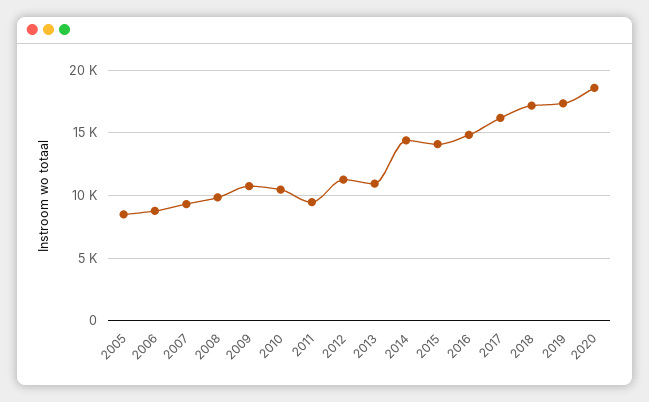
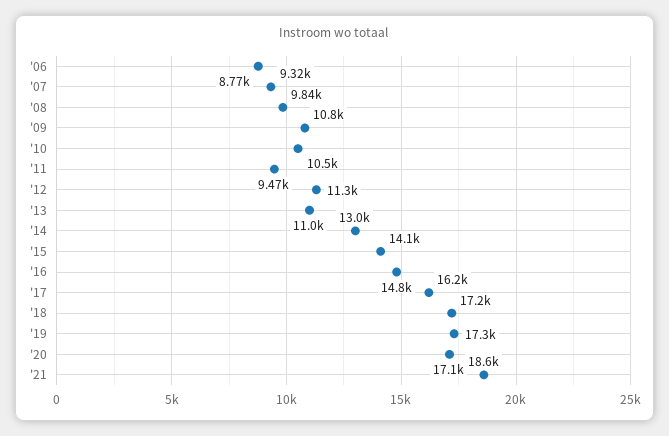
2005: 8500 -> none
2014: 14500 -> 13000
2020: 18500 -> 17100
'21: none -> 18600

